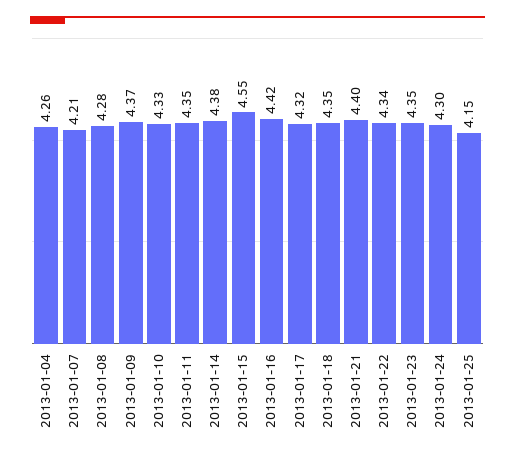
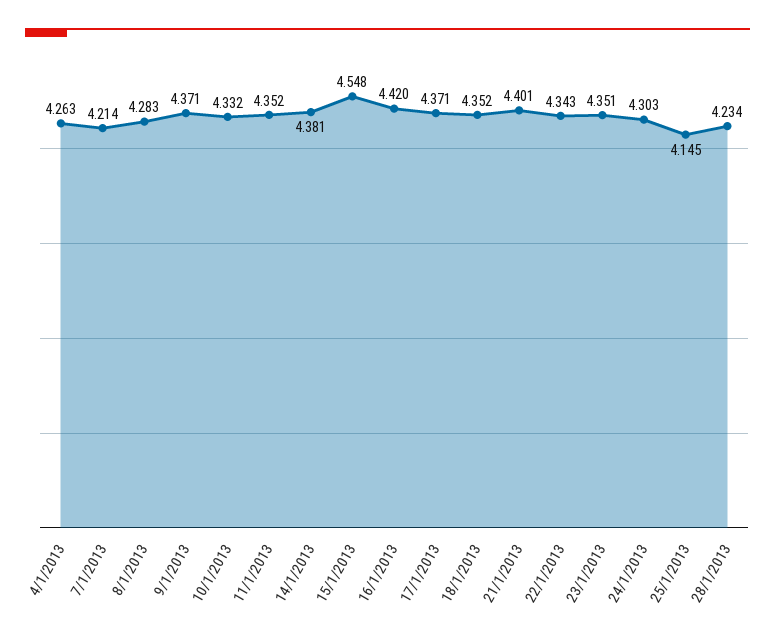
2013-01-17: 4.32 -> 4.371
28/1/2013: none -> 4.234

